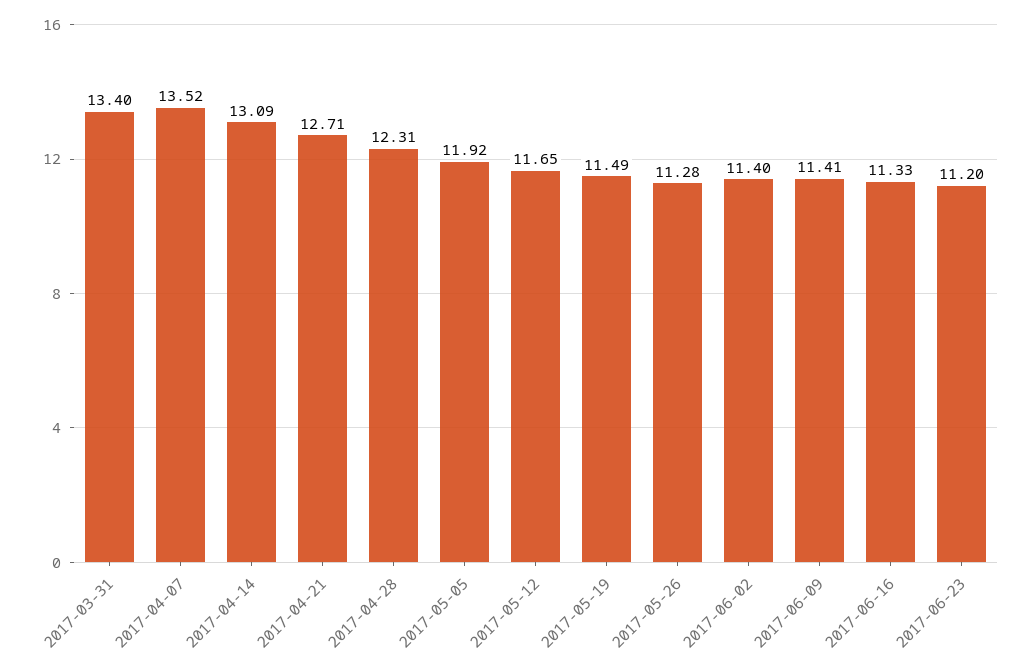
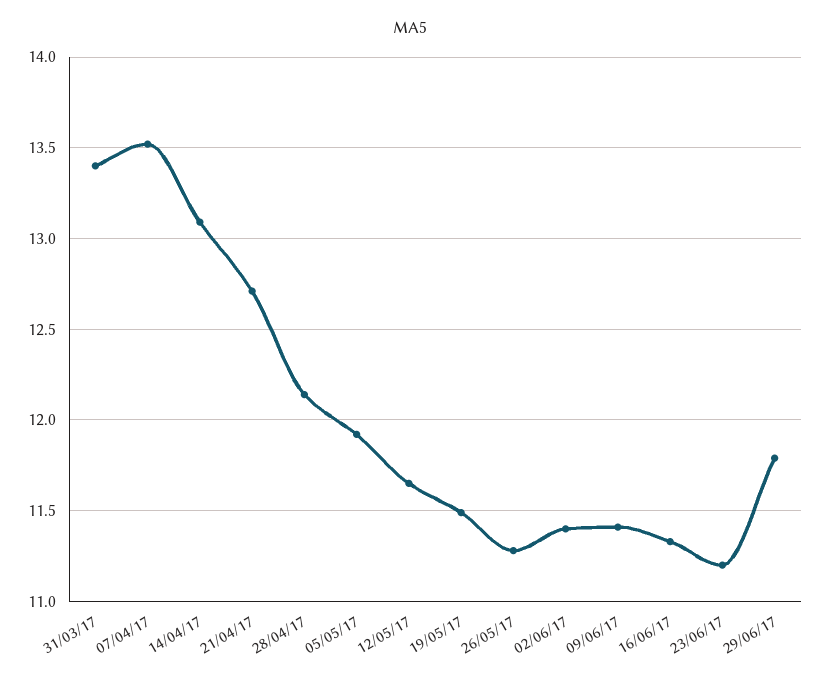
2017-04-28: 12.31 -> 12.15
29/06/17: none -> 11.8

